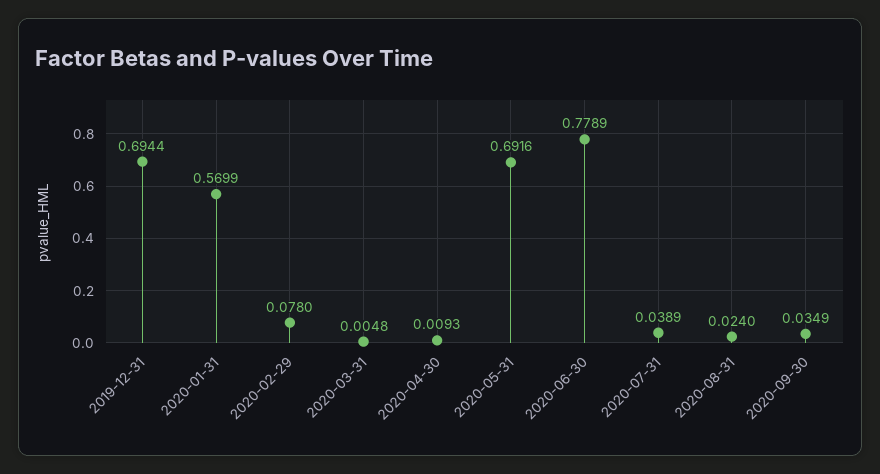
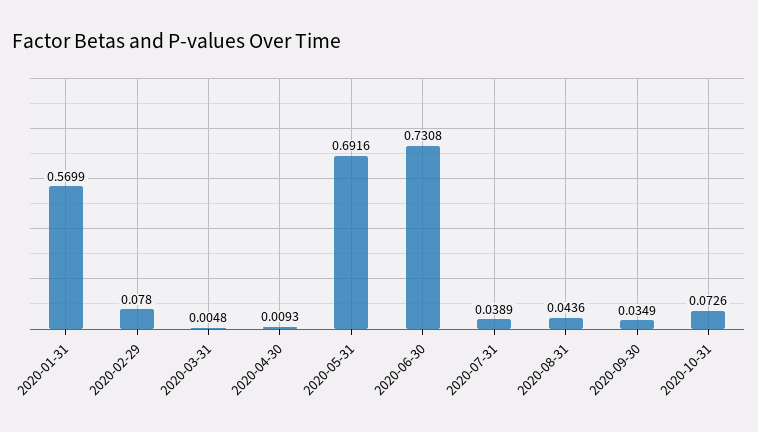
2019-12-31: 0.6944 -> none
2020-06-30: 0.7789 -> 0.7308
2020-08-31: 0.024 -> 0.0436
2020-10-31: none -> 0.0726

